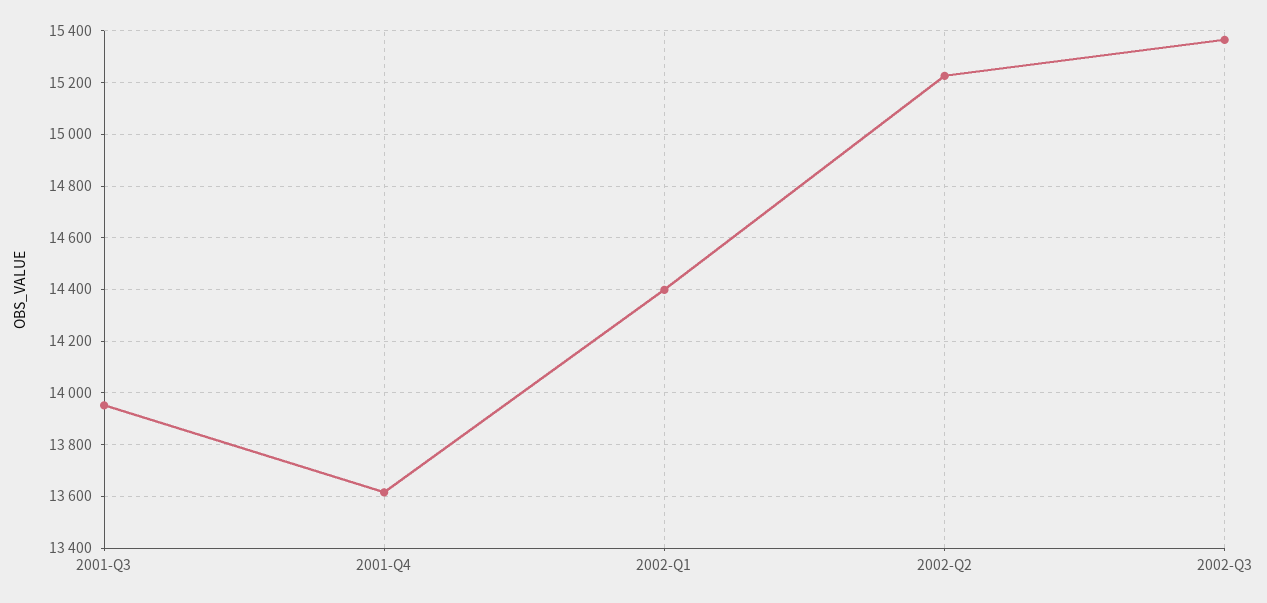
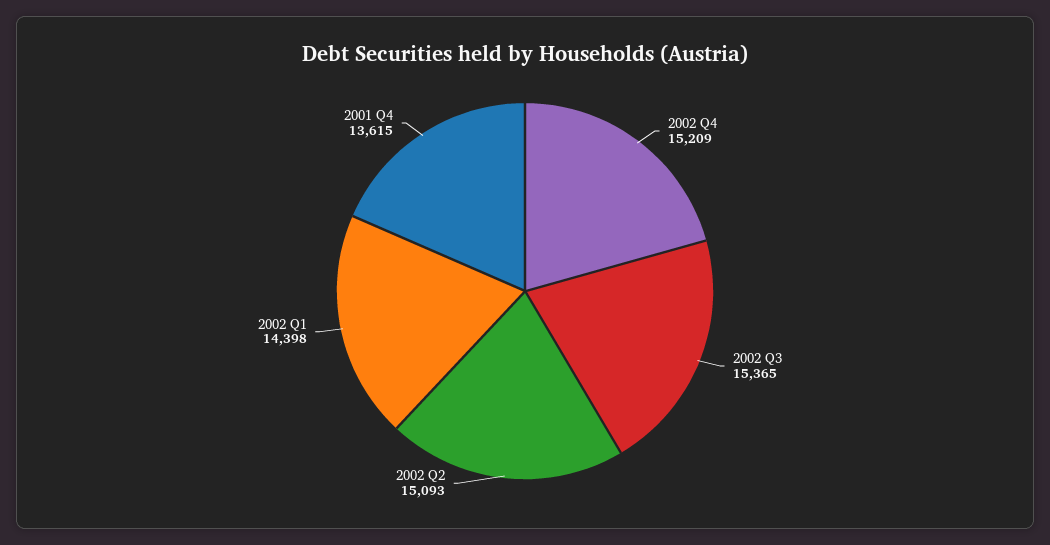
2001-Q3: 13950 -> none
2002-Q2: 15225 -> 15093
2002 Q4: none -> 15209

